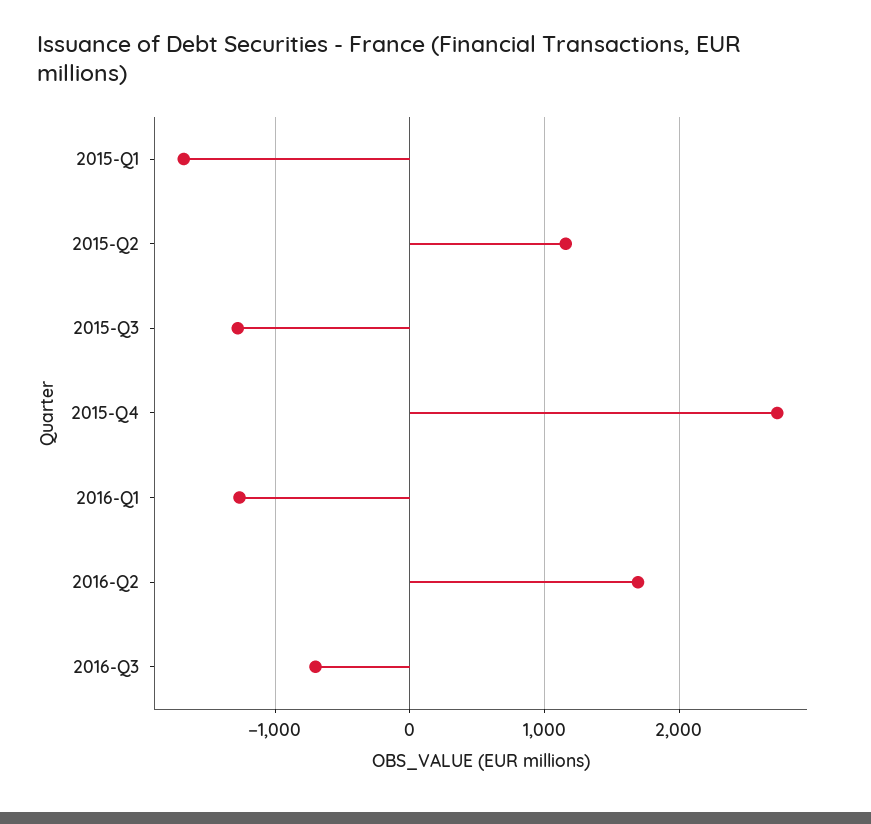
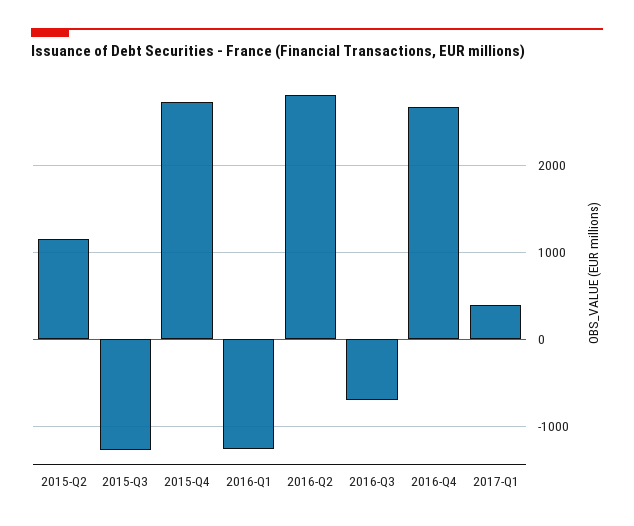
2015-Q1: -1700 -> none
2016-Q2: 1700 -> 2800
2016-Q4: none -> 2700
2017-Q1: none -> 400

